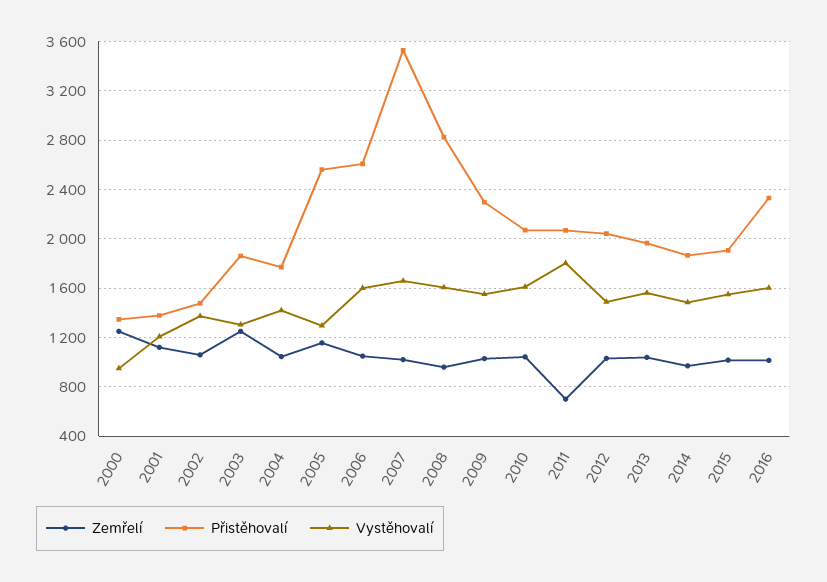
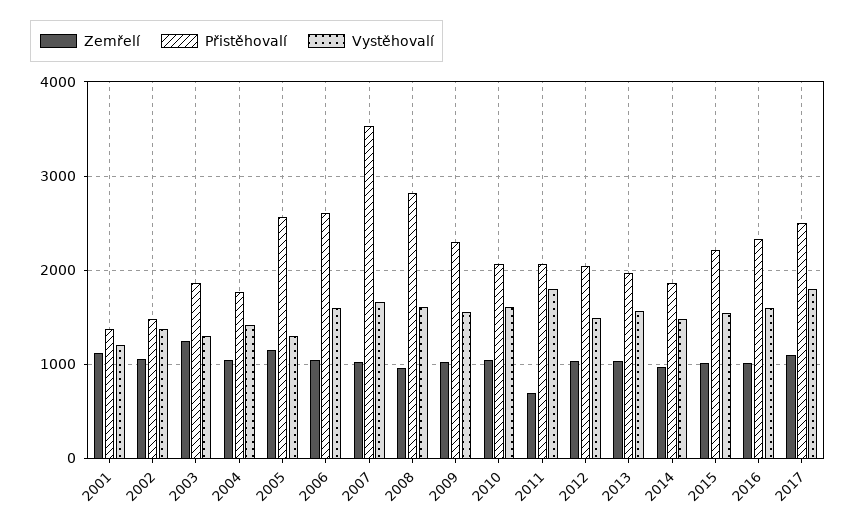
Zemřelí, 2000: 1250 -> none
Přistěhovalí, 2000: 1350 -> none
Vystěhovalí, 2000: 950 -> none
Přistěhovalí, 2015: 1900 -> 2200
Zemřelí, 2017: none -> 1100
Přistěhovalí, 2017: none -> 2500
Vystěhovalí, 2017: none -> 1800

